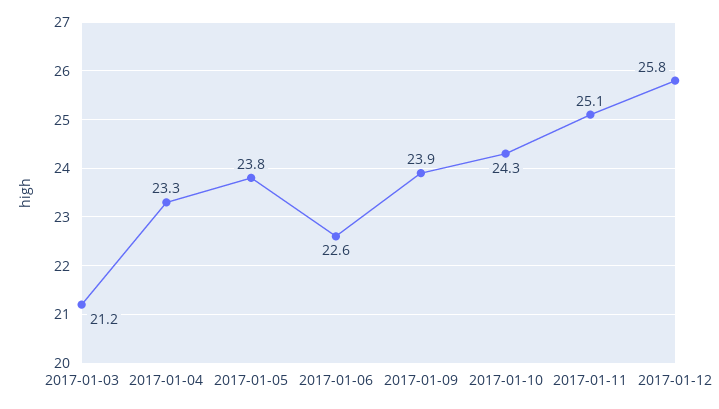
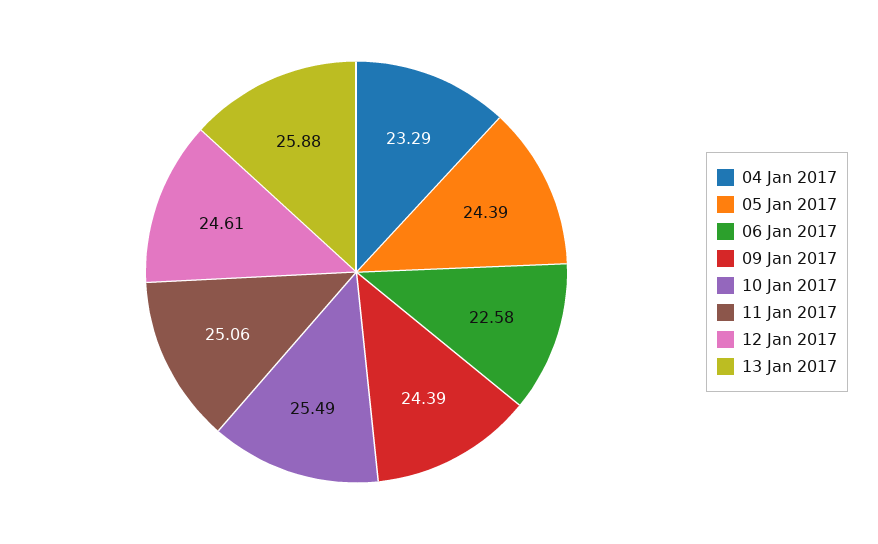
2017-01-03: 21.2 -> none
2017-01-05: 23.8 -> 24.39
2017-01-09: 23.9 -> 24.39
2017-01-10: 24.3 -> 25.49
2017-01-12: 25.8 -> 24.61
13 Jan 2017: none -> 25.88

